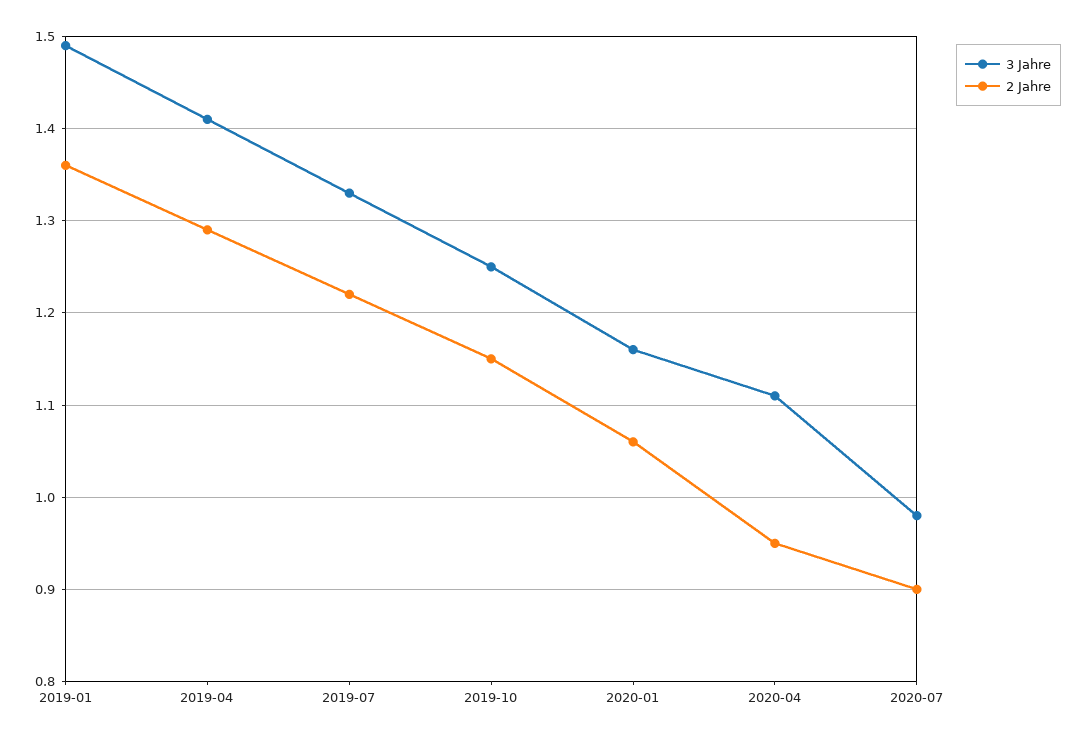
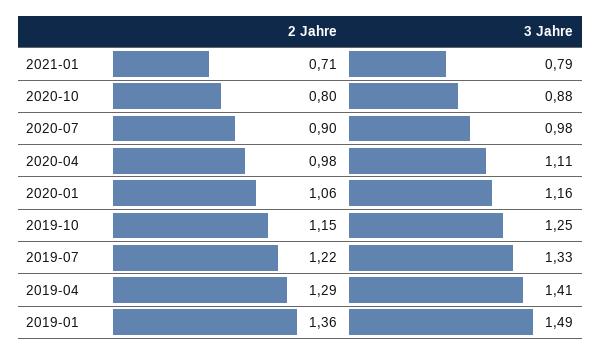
2 Jahre, 2020-04: 0.95 -> 0.98
2 Jahre, 2021-01: none -> 0.71
3 Jahre, 2021-01: none -> 0.79
2 Jahre, 2020-10: none -> 0.8
3 Jahre, 2020-10: none -> 0.88

